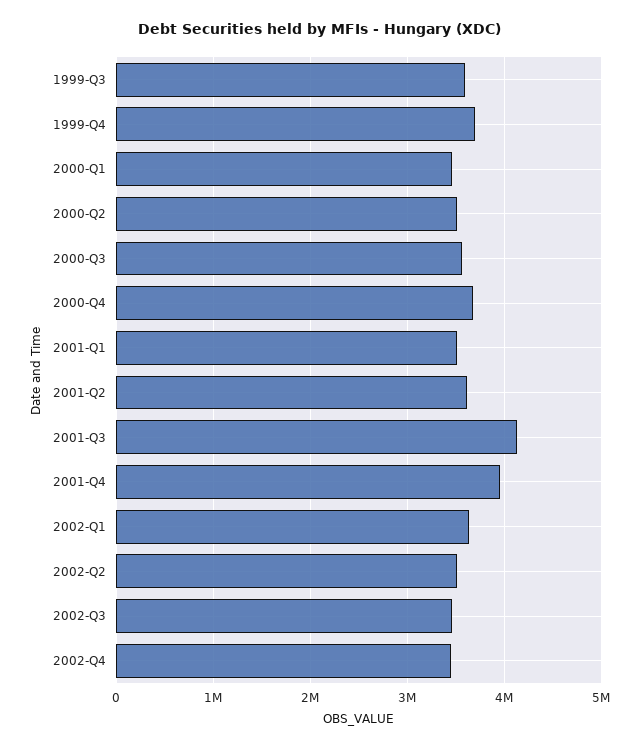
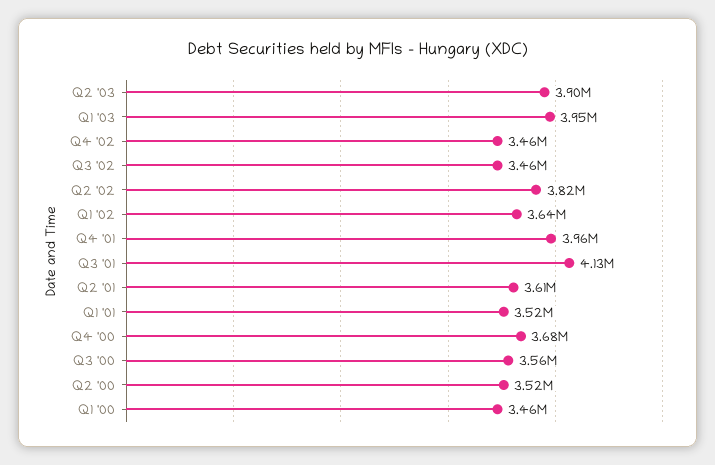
1999-Q3: 3600000 -> none
1999-Q4: 3700000 -> none
2002-Q2: 3500000 -> 3820000
Q2 '03: none -> 3900000
Q1 '03: none -> 3950000

